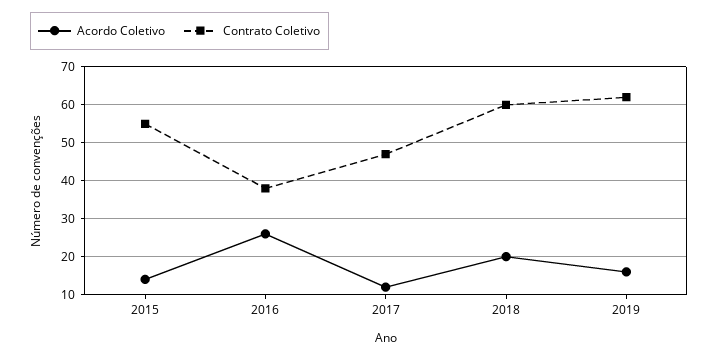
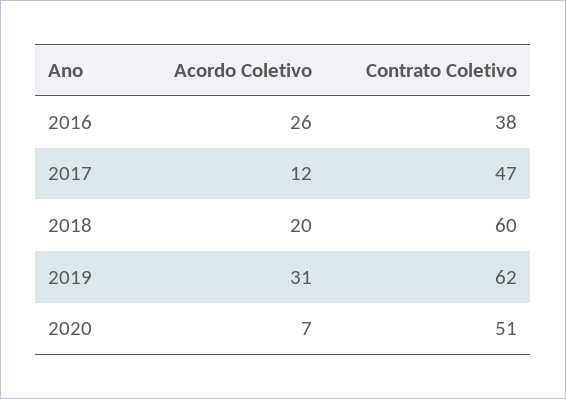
Acordo Coletivo, 2015: 15 -> none
Contrato Coletivo, 2015: 55 -> none
Acordo Coletivo, 2019: 15 -> 31
Acordo Coletivo, 2020: none -> 7
Contrato Coletivo, 2020: none -> 51

